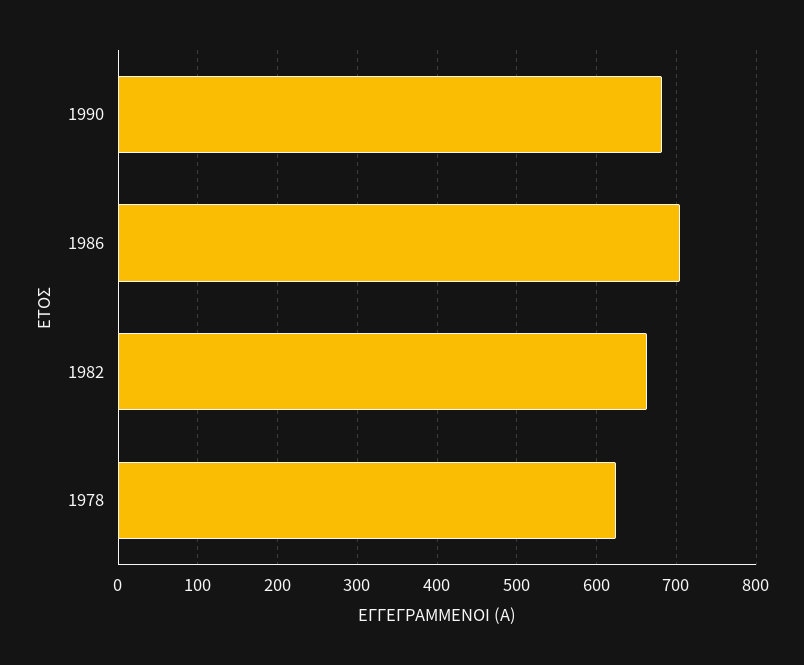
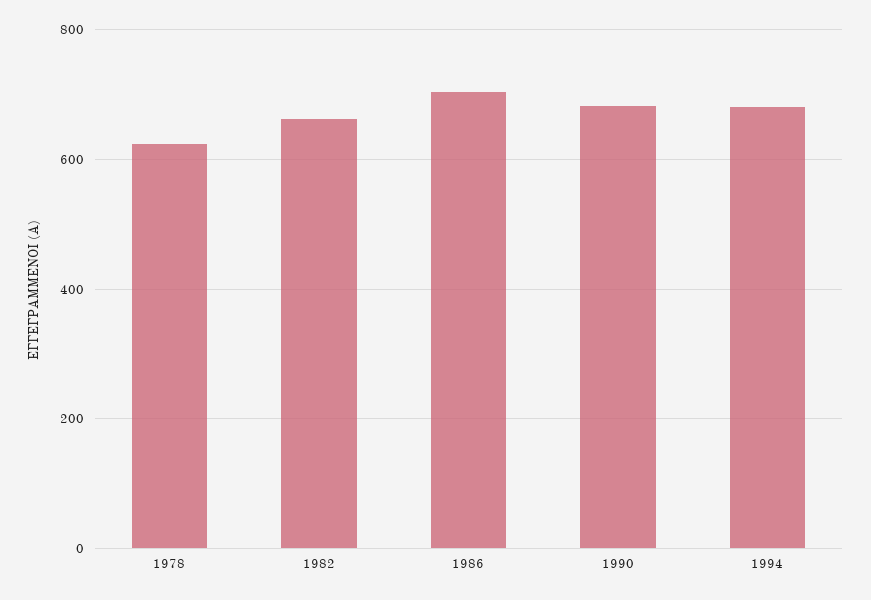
1994: none -> 680

